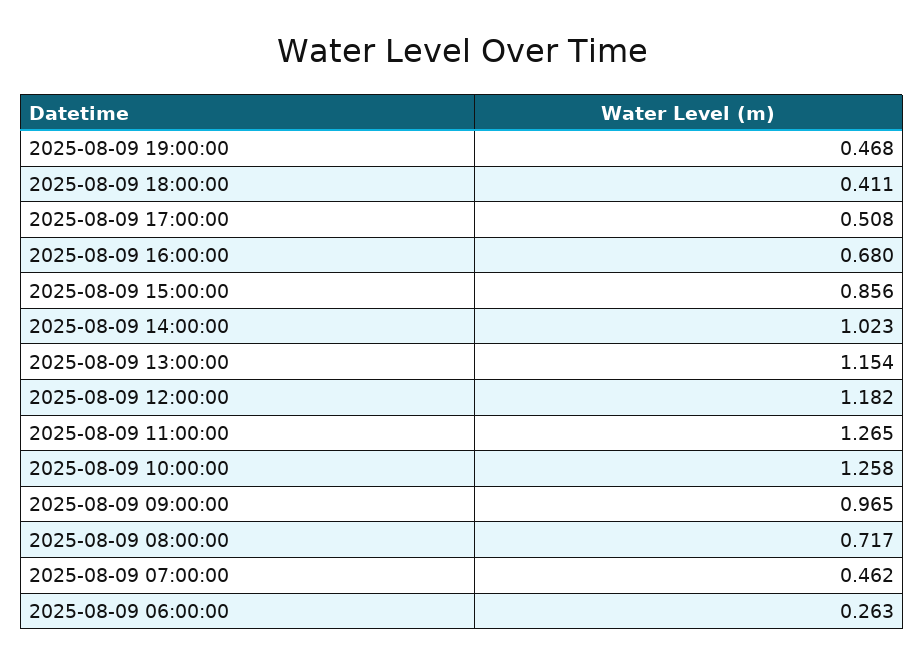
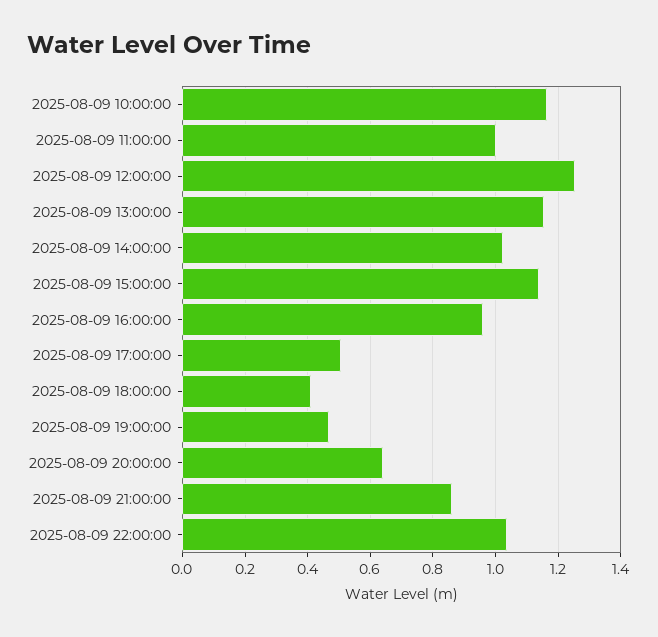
2025-08-09 16:00:00: 0.68 -> 0.96
2025-08-09 15:00:00: 0.856 -> 1.14
2025-08-09 12:00:00: 1.182 -> 1.26
2025-08-09 11:00:00: 1.265 -> 1
2025-08-09 10:00:00: 1.258 -> 1.16
2025-08-09 09:00:00: 0.965 -> none
2025-08-09 08:00:00: 0.717 -> none
2025-08-09 07:00:00: 0.462 -> none
2025-08-09 06:00:00: 0.263 -> none
2025-08-09 20:00:00: none -> 0.64
2025-08-09 21:00:00: none -> 0.86
2025-08-09 22:00:00: none -> 1.04

